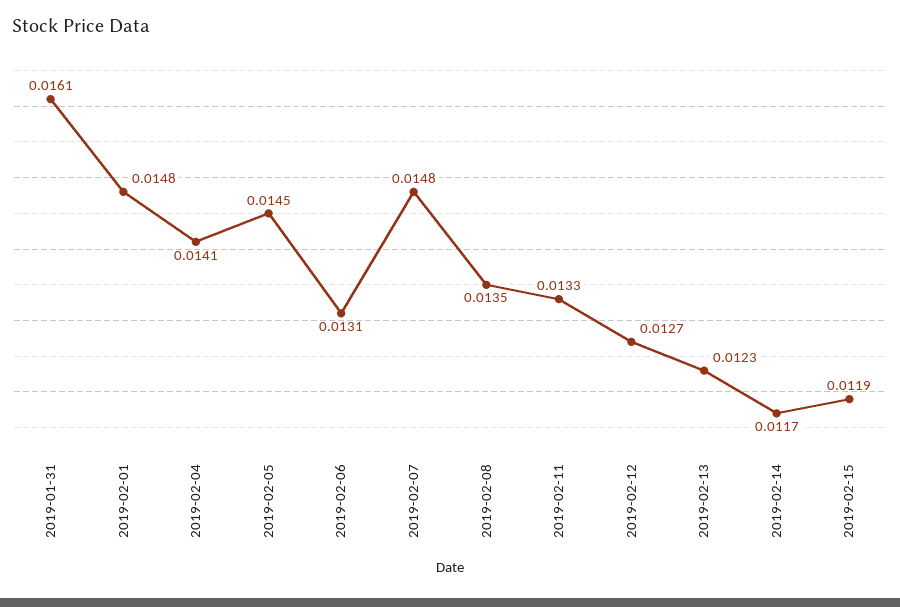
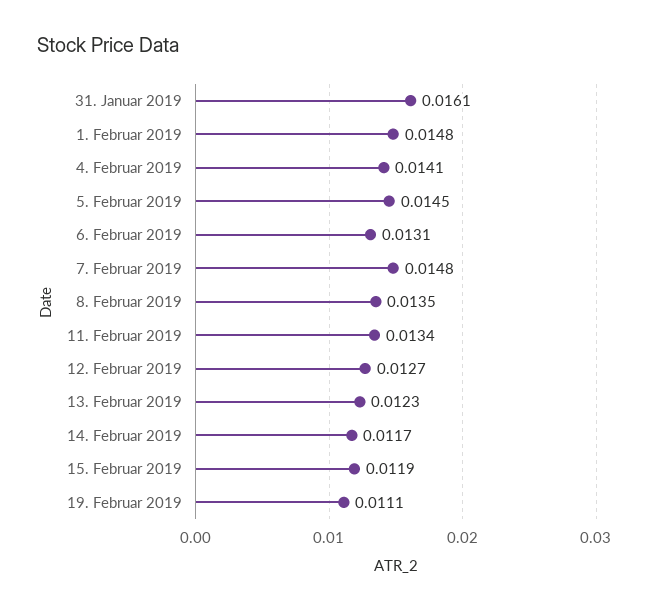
2019-02-11: 0.0133 -> 0.0134
19. Februar 2019: none -> 0.0111

